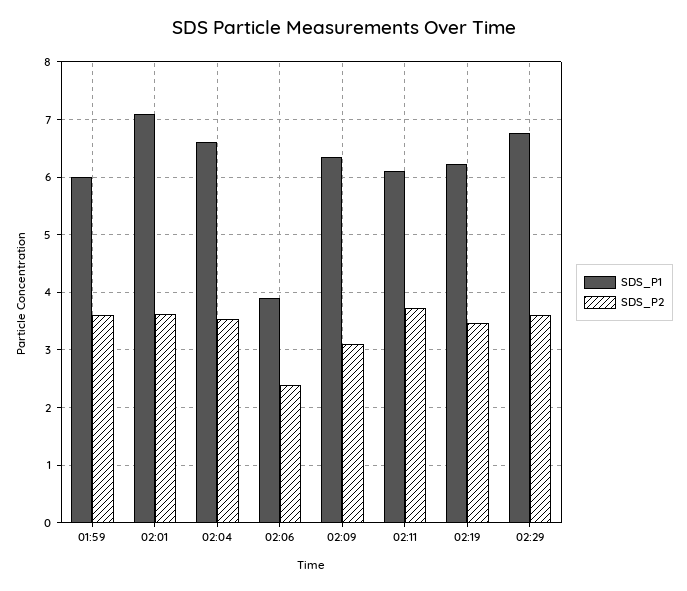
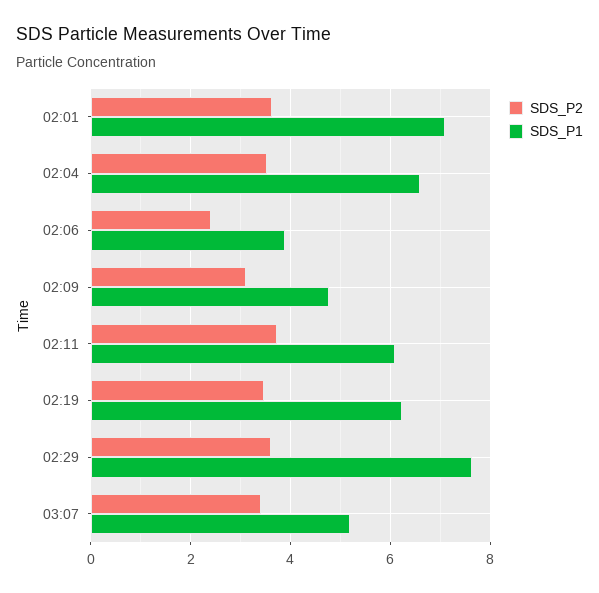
SDS_P1, 01:59: 6 -> none
SDS_P2, 01:59: 3.6 -> none
SDS_P1, 02:09: 6.4 -> 4.8
SDS_P1, 02:29: 6.8 -> 7.6
SDS_P2, 03:07: none -> 3.4
SDS_P1, 03:07: none -> 5.2

